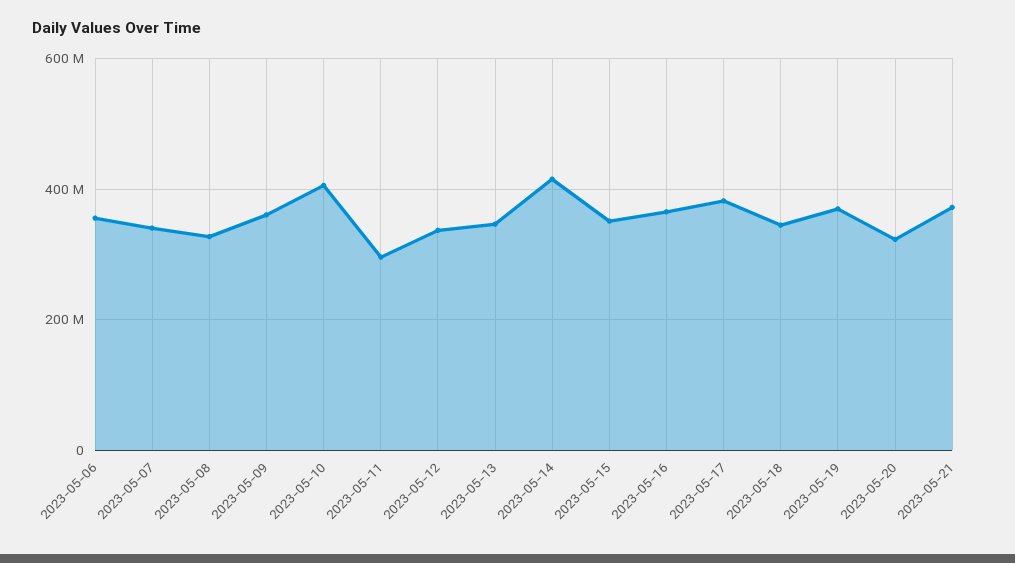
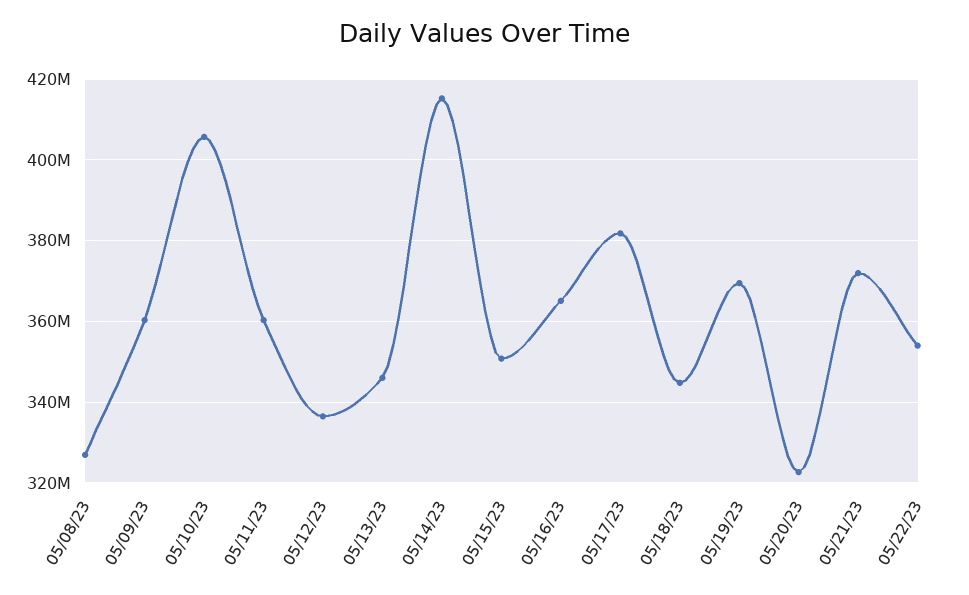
2023-05-06: 360000000 -> none
2023-05-07: 340000000 -> none
2023-05-11: 300000000 -> 360000000
05/22/23: none -> 354000000

